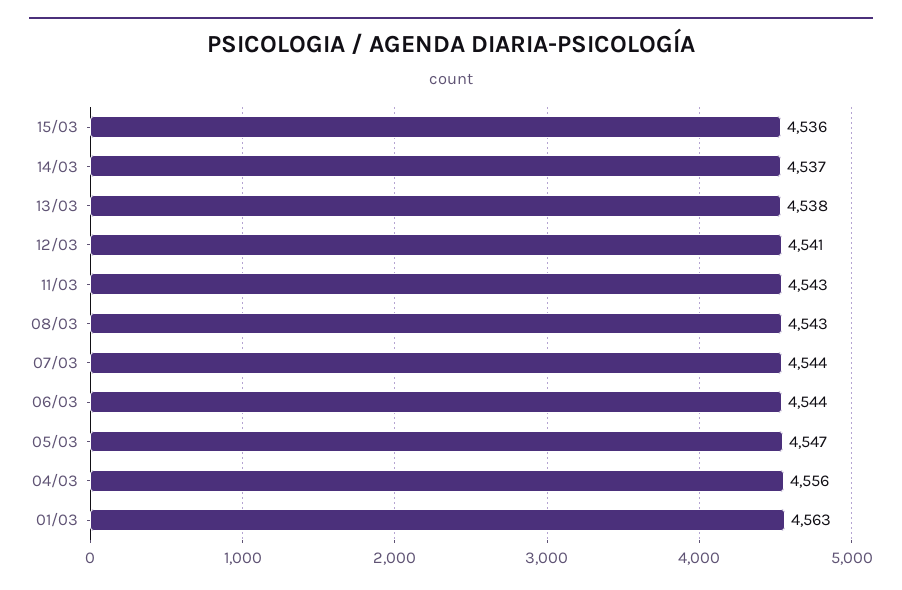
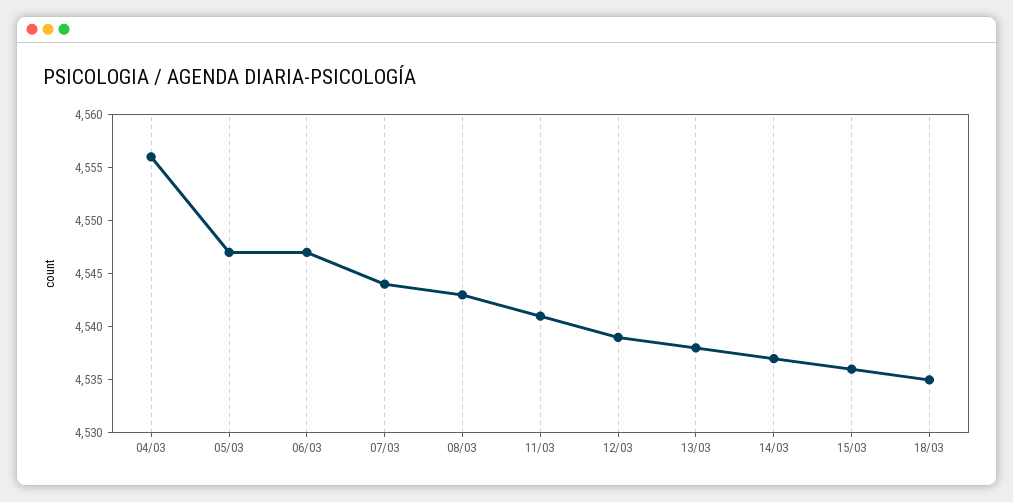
12/03: 4541 -> 4539
11/03: 4543 -> 4541
06/03: 4544 -> 4547
01/03: 4563 -> none
18/03: none -> 4535

